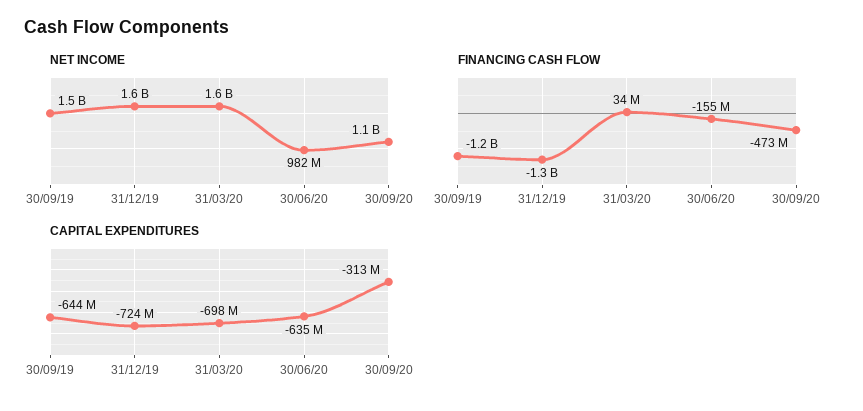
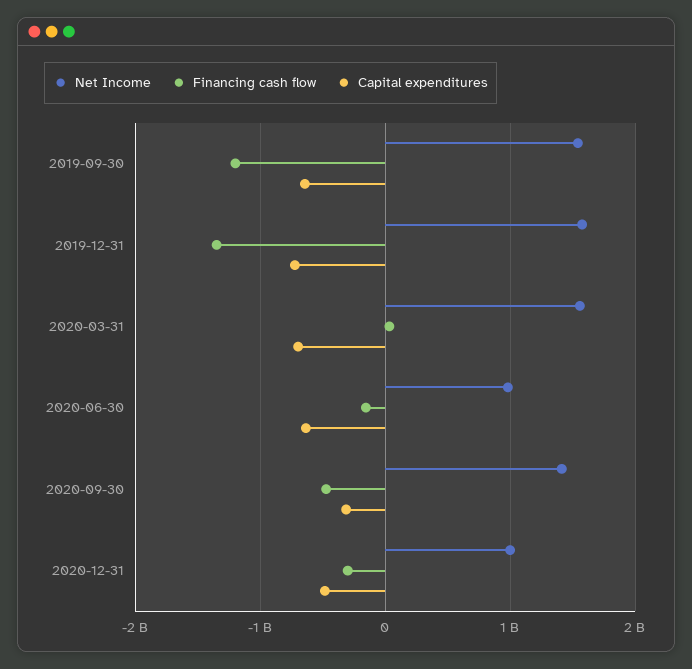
NET INCOME, 30/09/20: 1100000000 -> 1400000000
NET INCOME, 2020-12-31: none -> 1000000000
FINANCING CASH FLOW, 2020-12-31: none -> -300000000
CAPITAL EXPENDITURES, 2020-12-31: none -> -500000000

